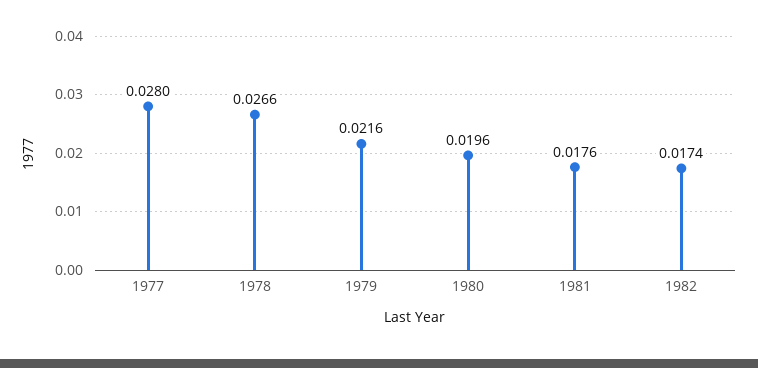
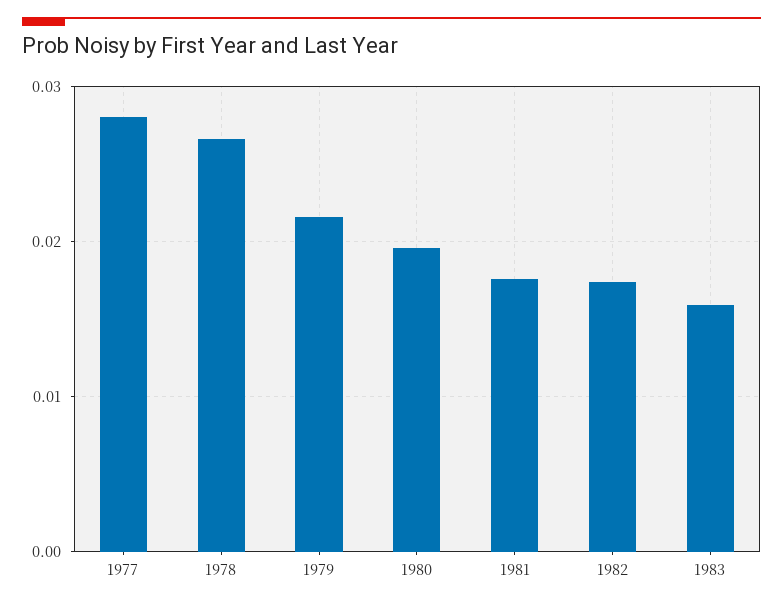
1983: none -> 0.016

